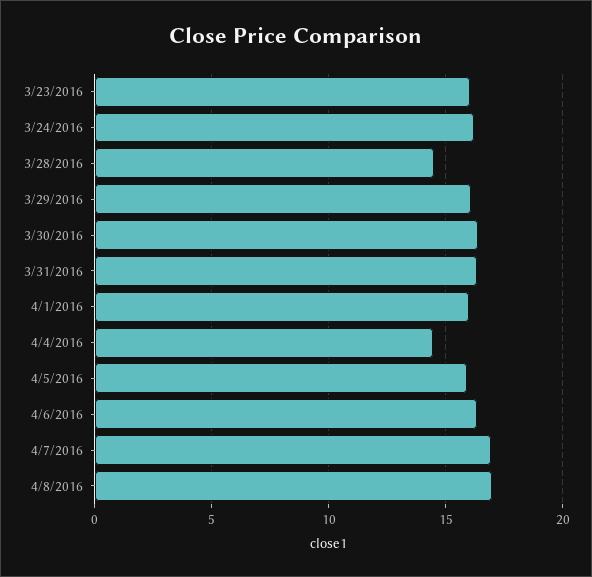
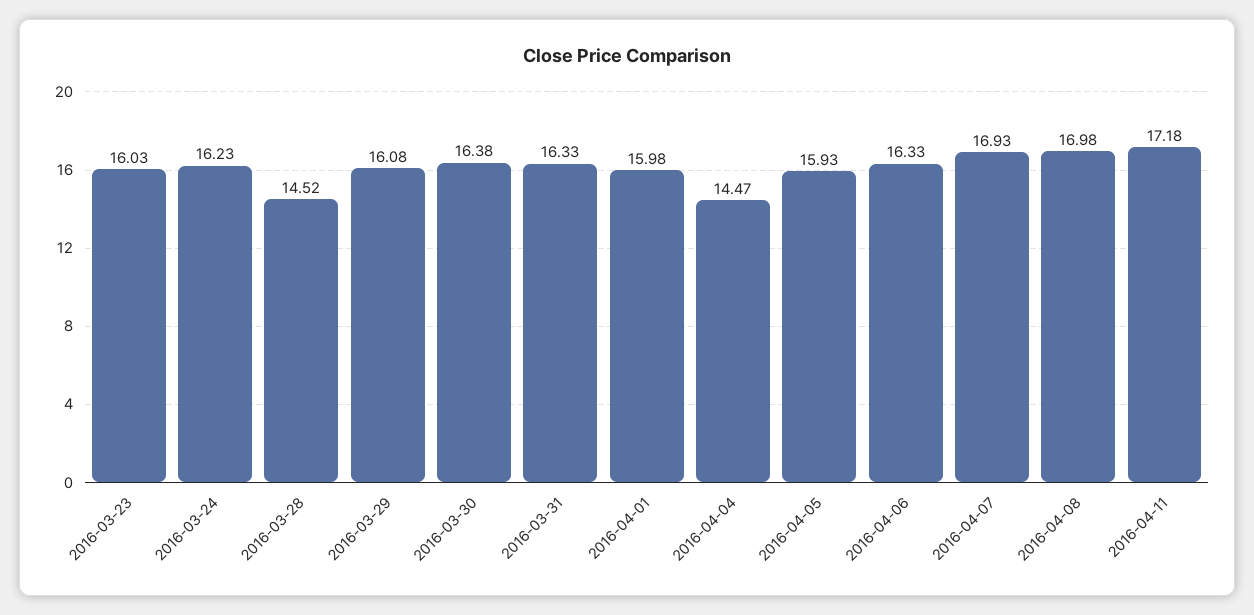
2016-04-11: none -> 17.18

